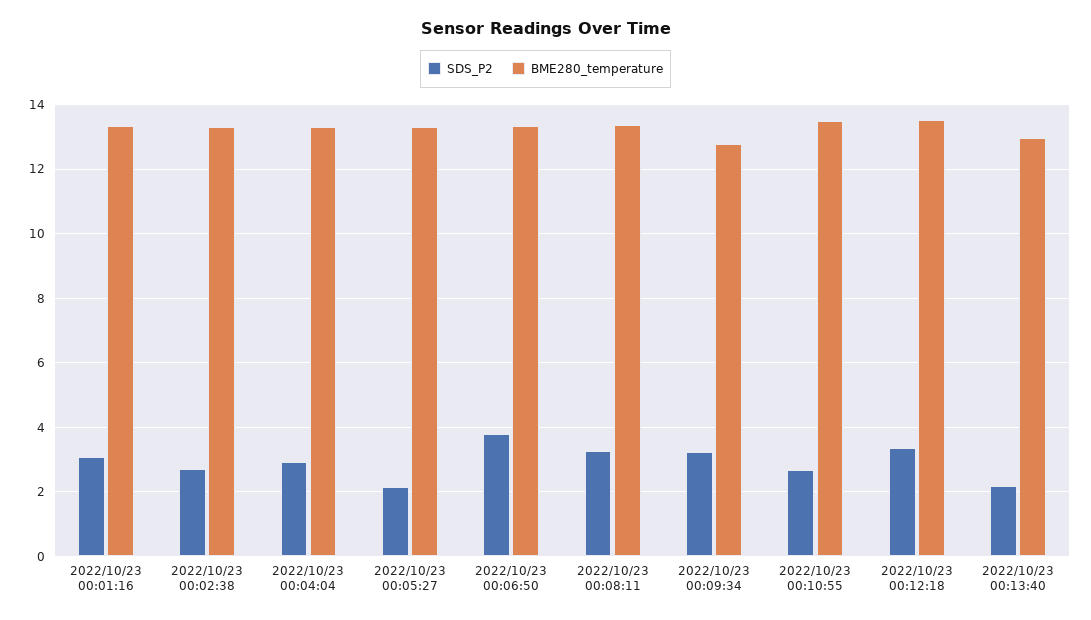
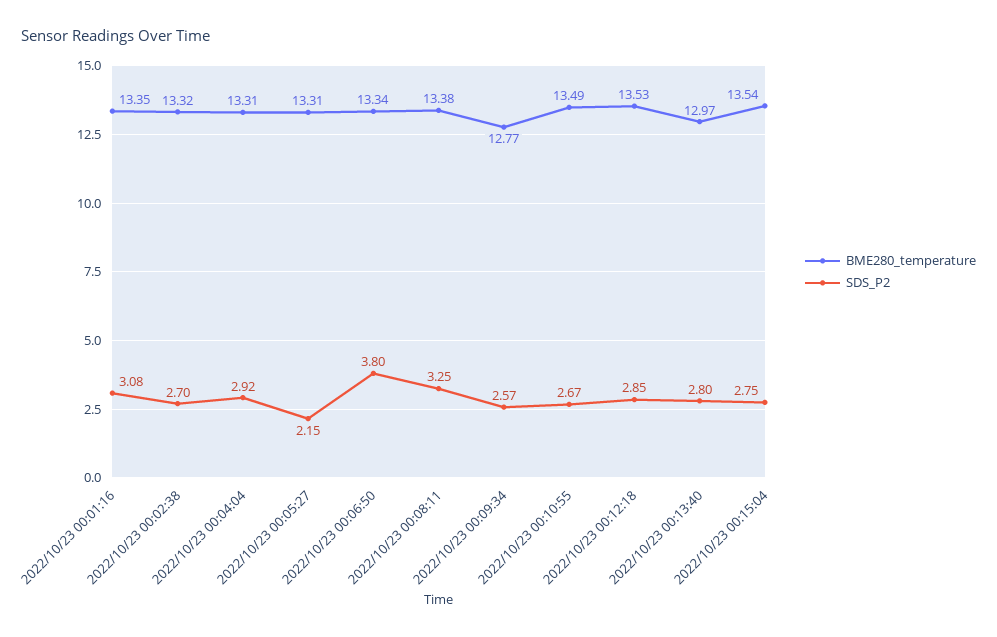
SDS_P2, 2022/10/23 00:09:34: 3.2 -> 2.57
SDS_P2, 2022/10/23 00:12:18: 3.4 -> 2.85
SDS_P2, 2022/10/23 00:13:40: 2.2 -> 2.8
BME280_temperature, 2022/10/23 00:15:04: none -> 13.54
SDS_P2, 2022/10/23 00:15:04: none -> 2.75

